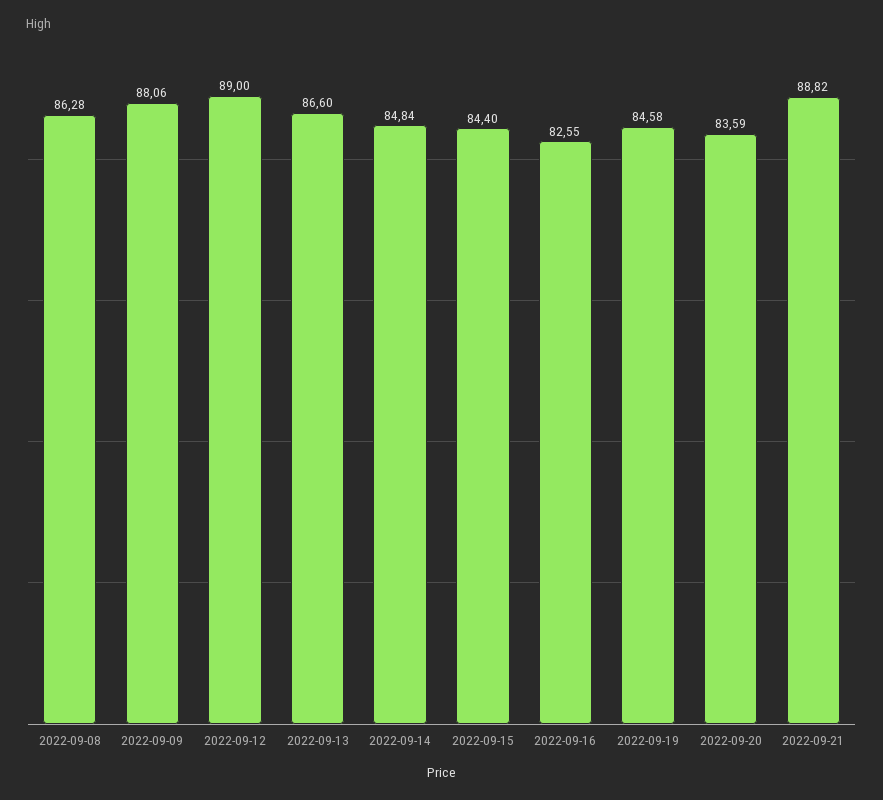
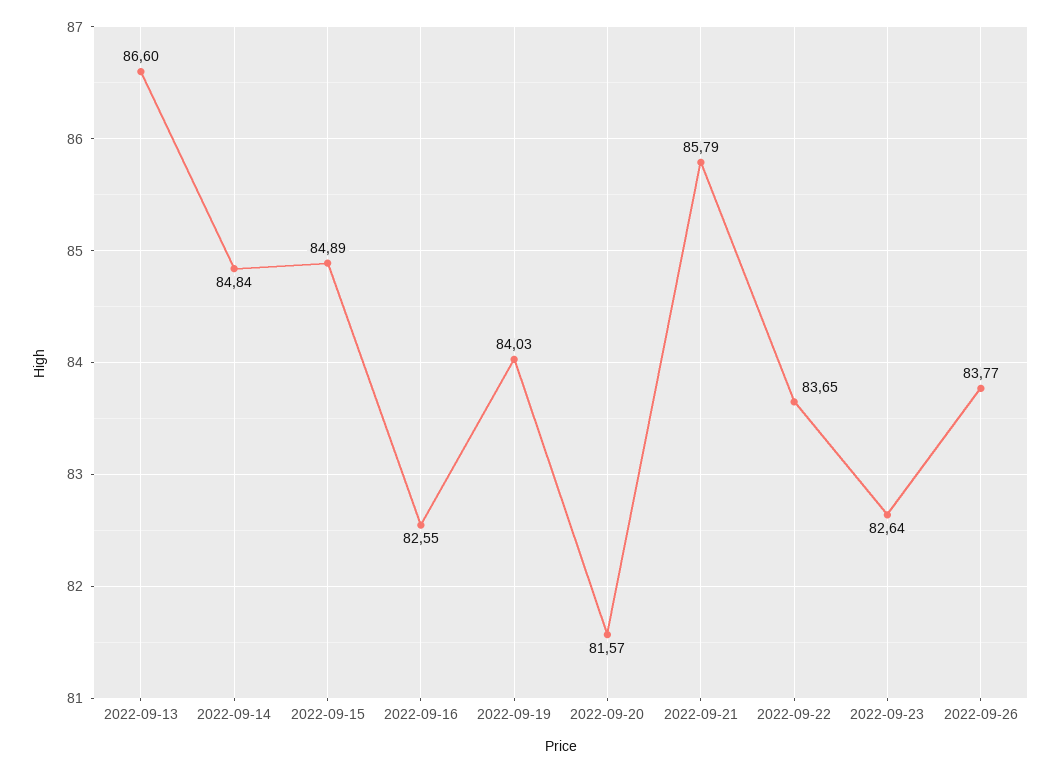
2022-09-08: 86.28 -> none
2022-09-09: 88.06 -> none
2022-09-12: 89 -> none
2022-09-15: 84.4 -> 84.89
2022-09-19: 84.58 -> 84.03
2022-09-20: 83.59 -> 81.57
2022-09-21: 88.82 -> 85.79
2022-09-22: none -> 83.65
2022-09-23: none -> 82.64
2022-09-26: none -> 83.77

